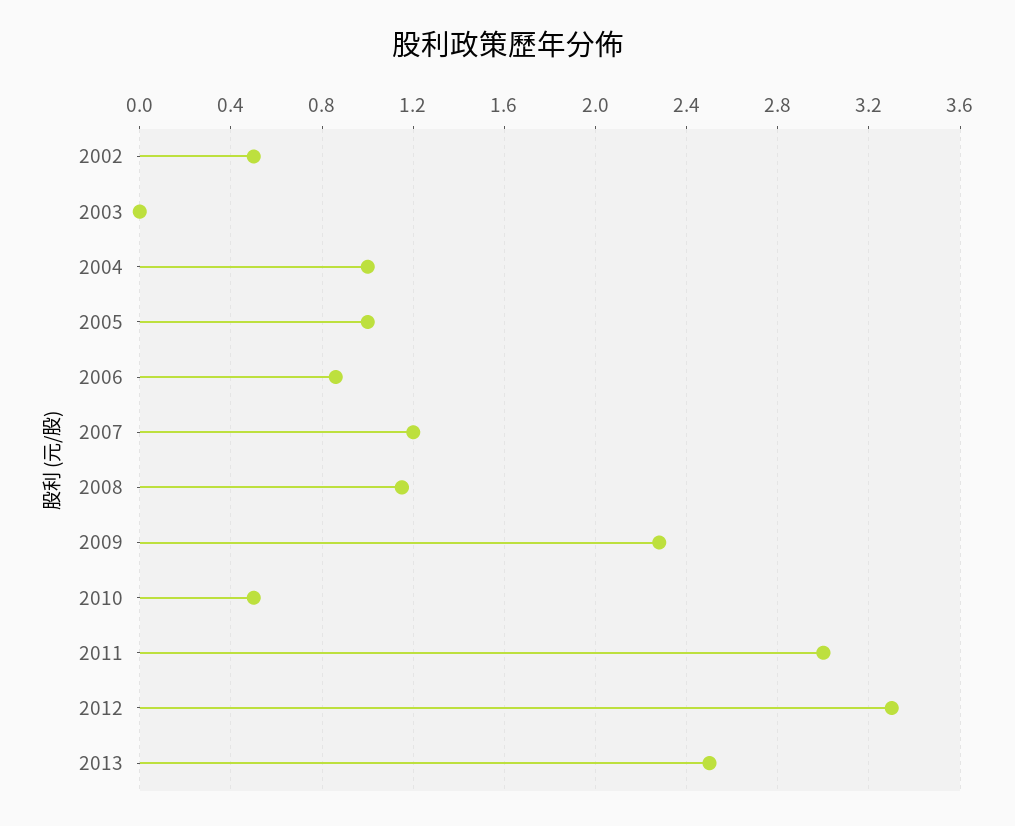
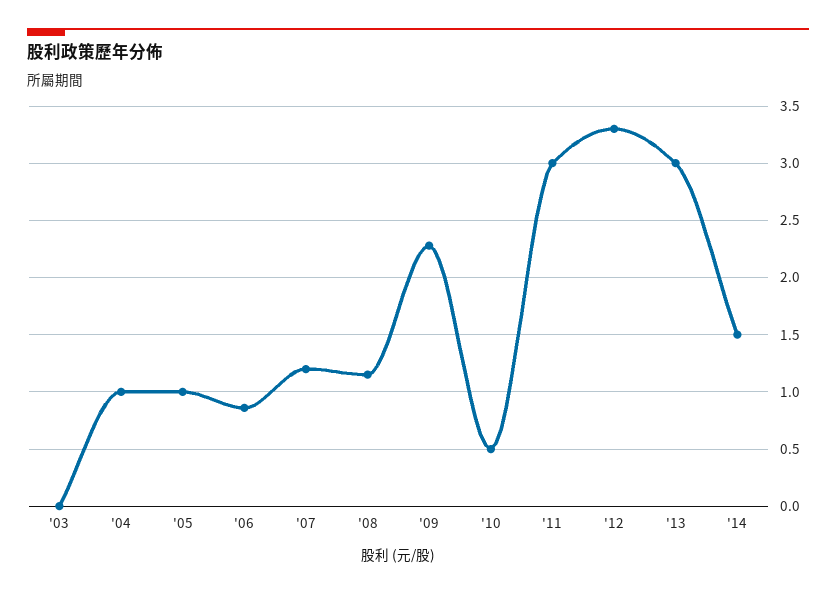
2002: 0.5 -> none
2013: 2.5 -> 3
'14: none -> 1.5

